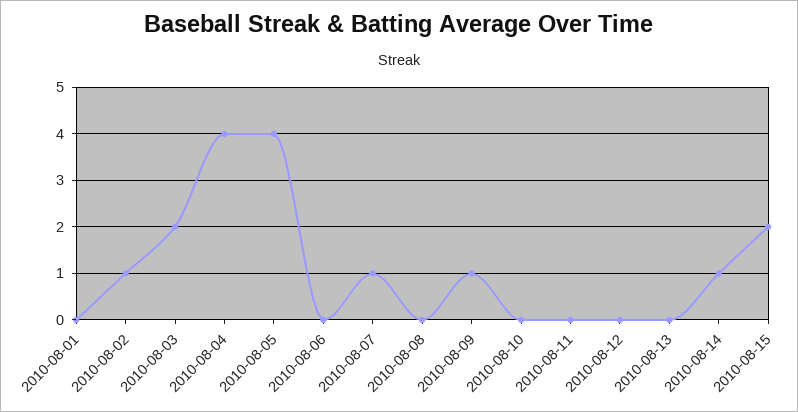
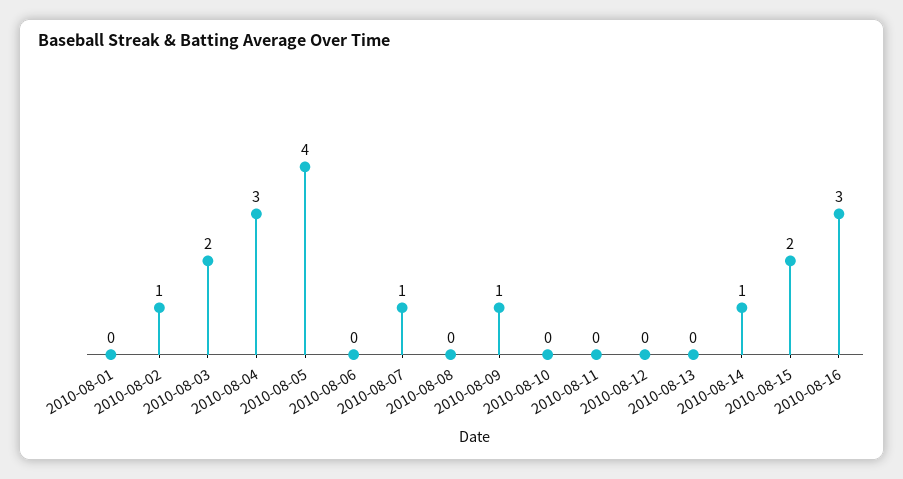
2010-08-04: 4 -> 3
2010-08-16: none -> 3

